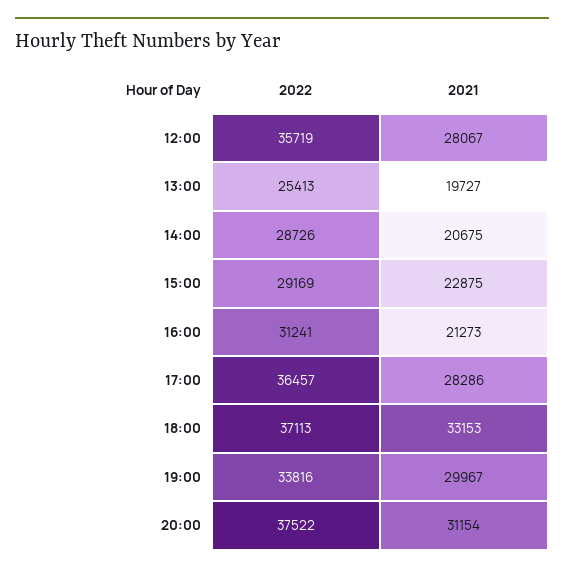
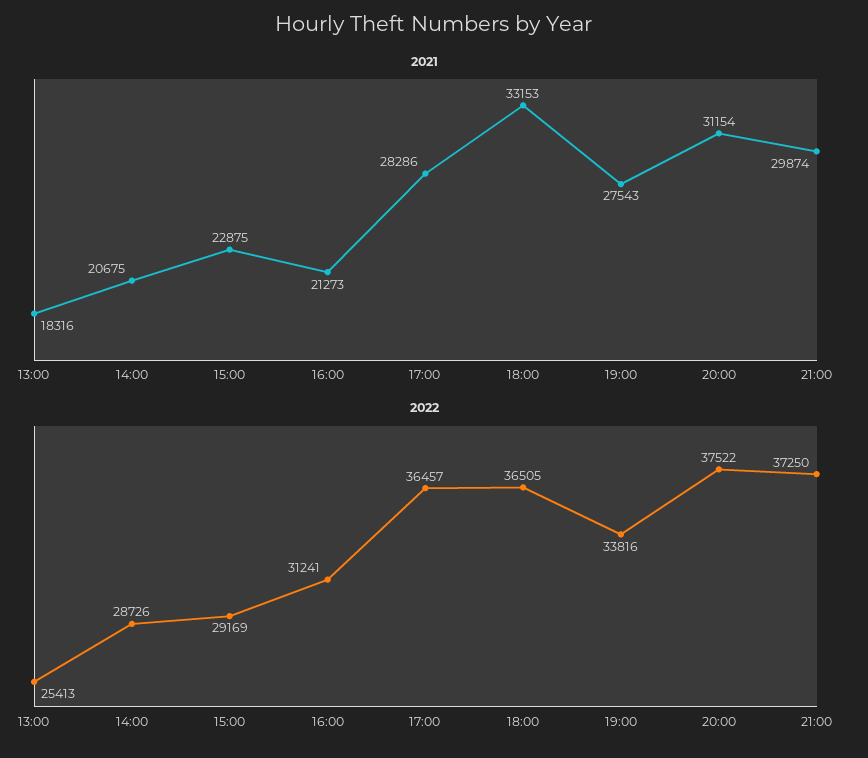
2022, 12:00: 35719 -> none
2021, 12:00: 28067 -> none
2021, 13:00: 19727 -> 18316
2022, 18:00: 37113 -> 36505
2021, 19:00: 29967 -> 27543
2021, 21:00: none -> 29874
2022, 21:00: none -> 37250

